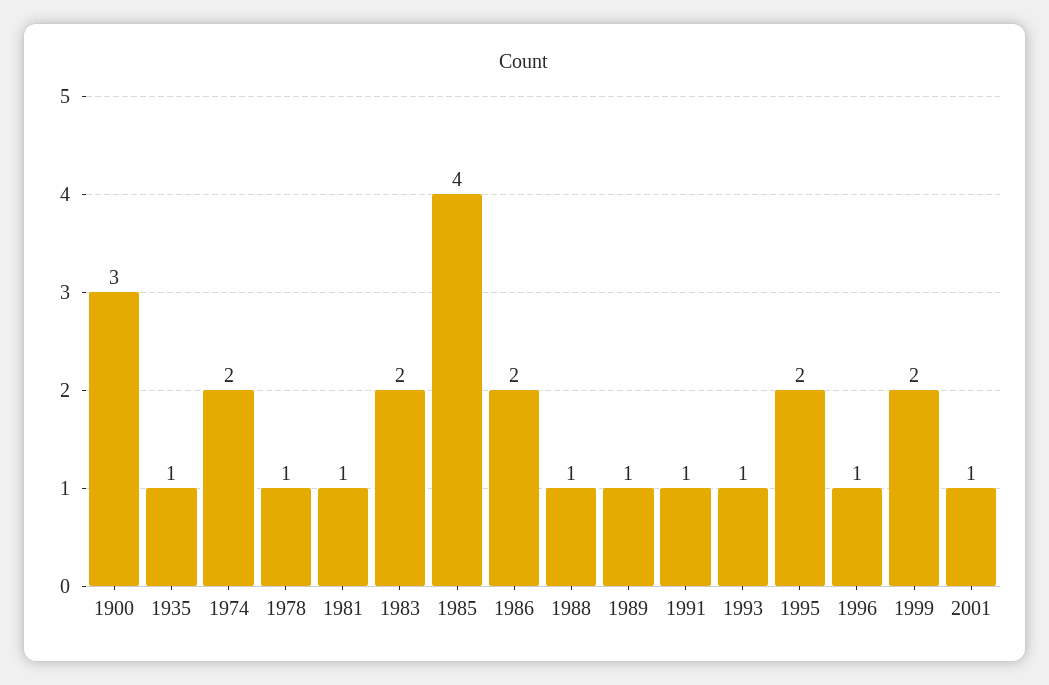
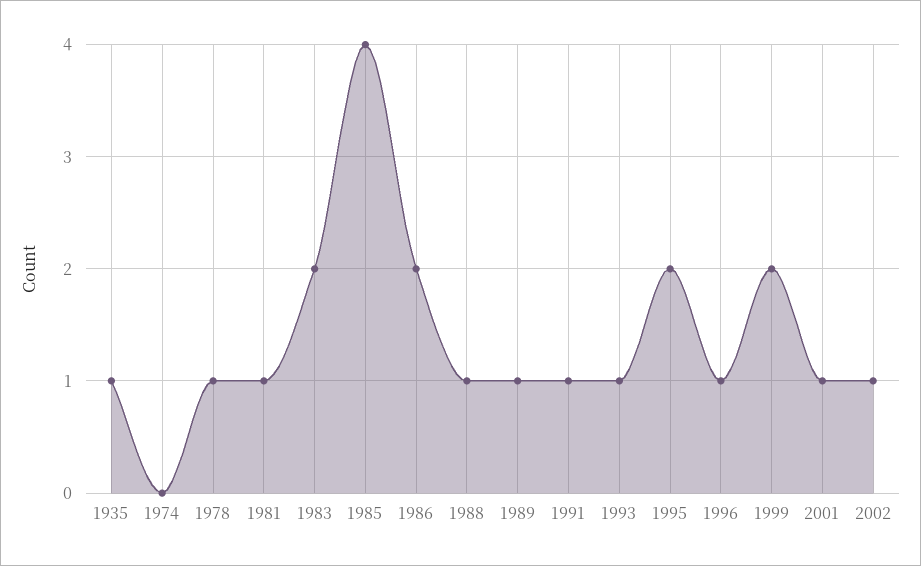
1900: 3 -> none
1974: 2 -> 0
2002: none -> 1

